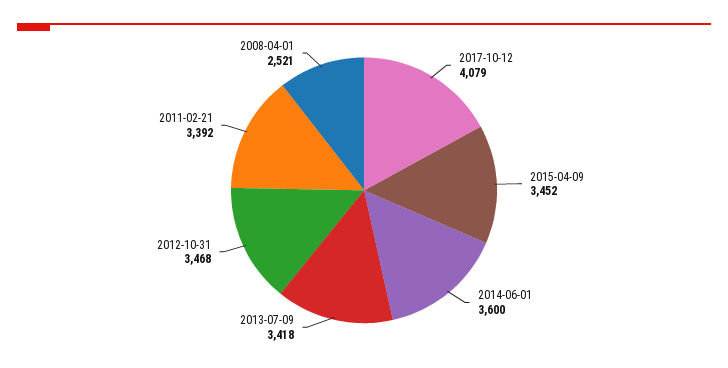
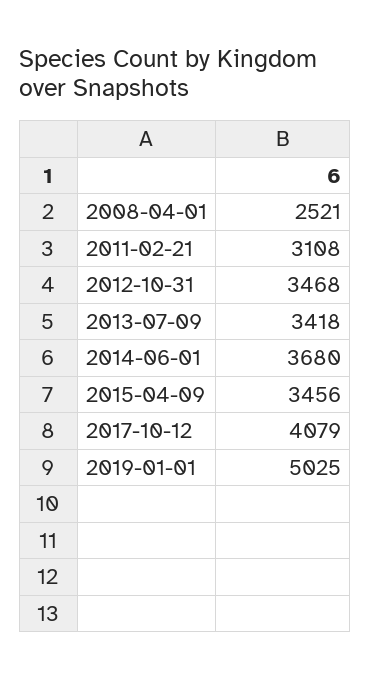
2015-04-09: 3452 -> 3456
2014-06-01: 3600 -> 3680
2011-02-21: 3392 -> 3108
2019-01-01: none -> 5025

